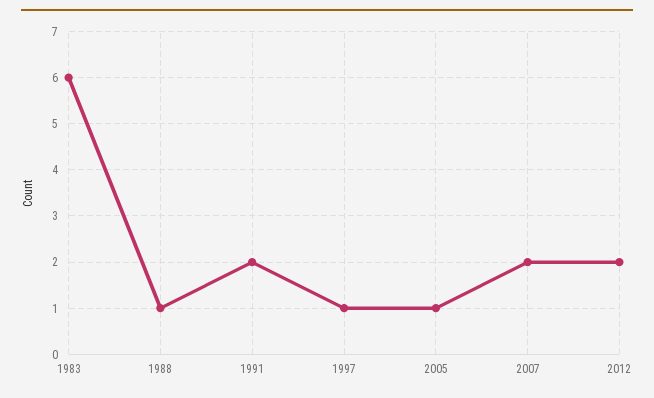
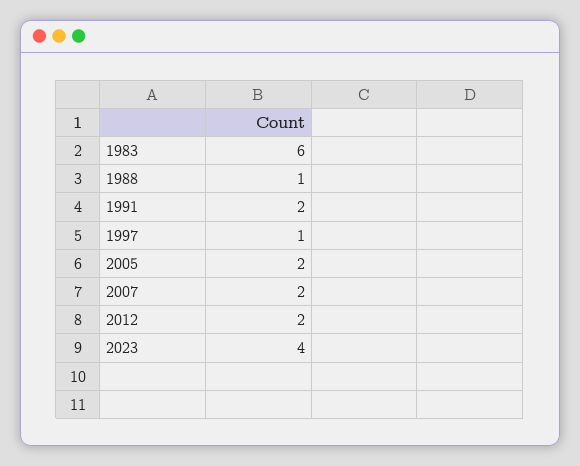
2005: 1 -> 2
2023: none -> 4

